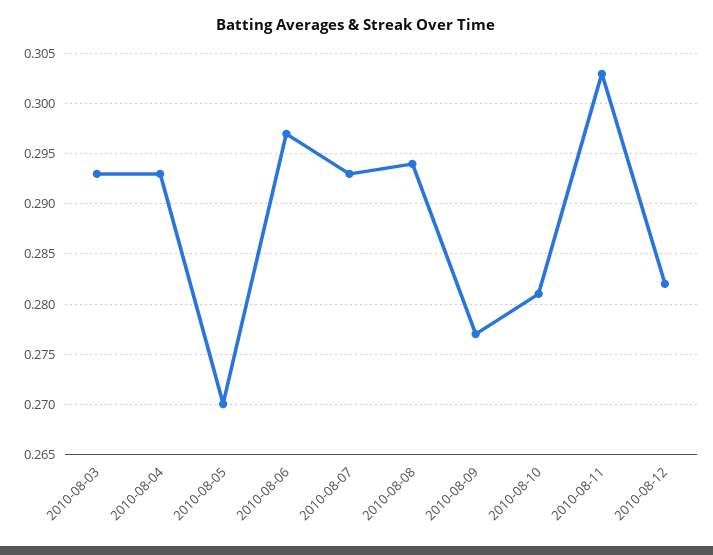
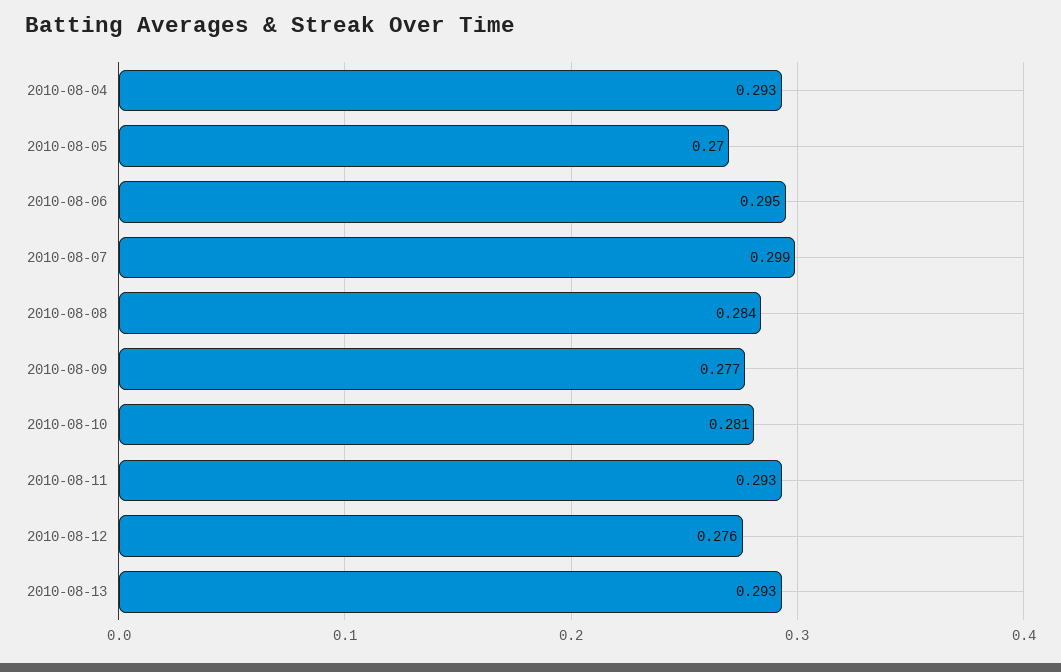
2010-08-03: 0.293 -> none
2010-08-06: 0.297 -> 0.295
2010-08-07: 0.293 -> 0.299
2010-08-08: 0.294 -> 0.284
2010-08-11: 0.303 -> 0.293
2010-08-12: 0.282 -> 0.276
2010-08-13: none -> 0.293

